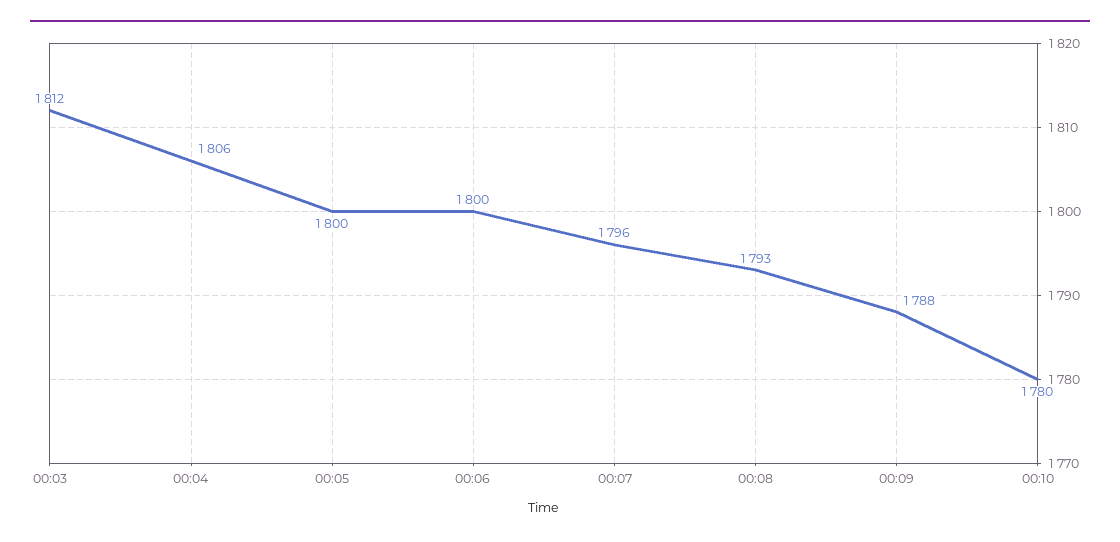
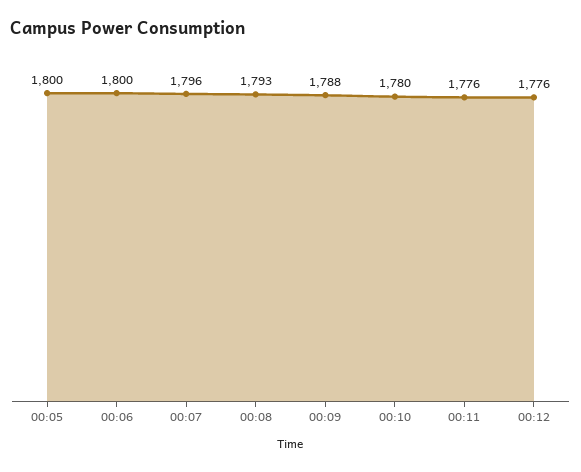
00:03: 1812 -> none
00:04: 1806 -> none
00:11: none -> 1776
00:12: none -> 1776

